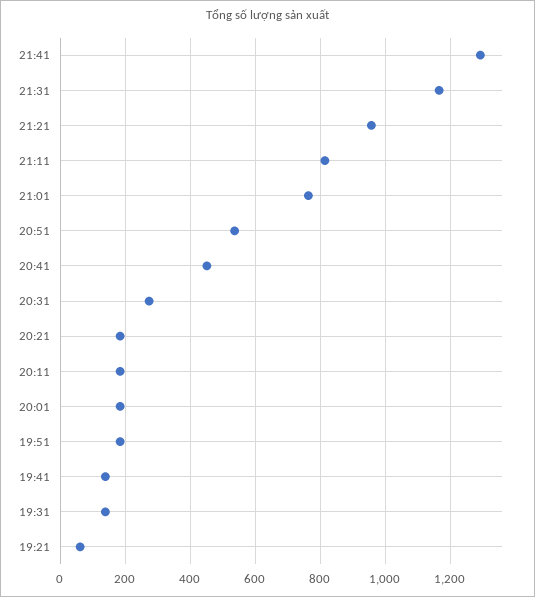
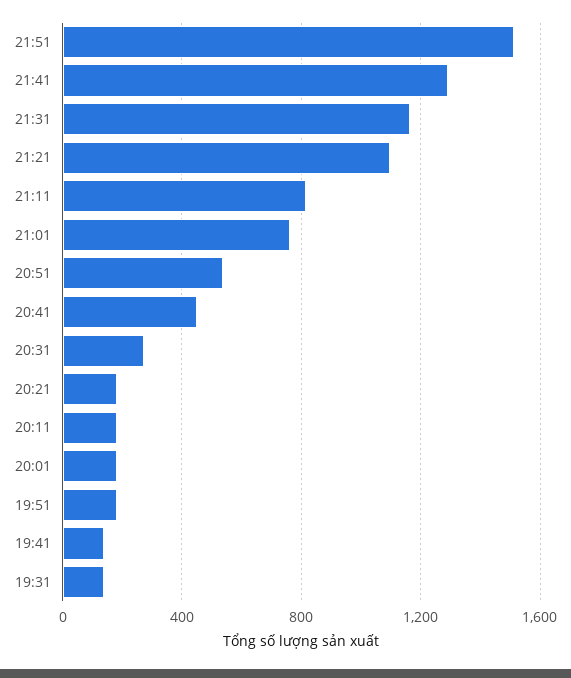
21:21: 960 -> 1100
19:21: 60 -> none
21:51: none -> 1500

